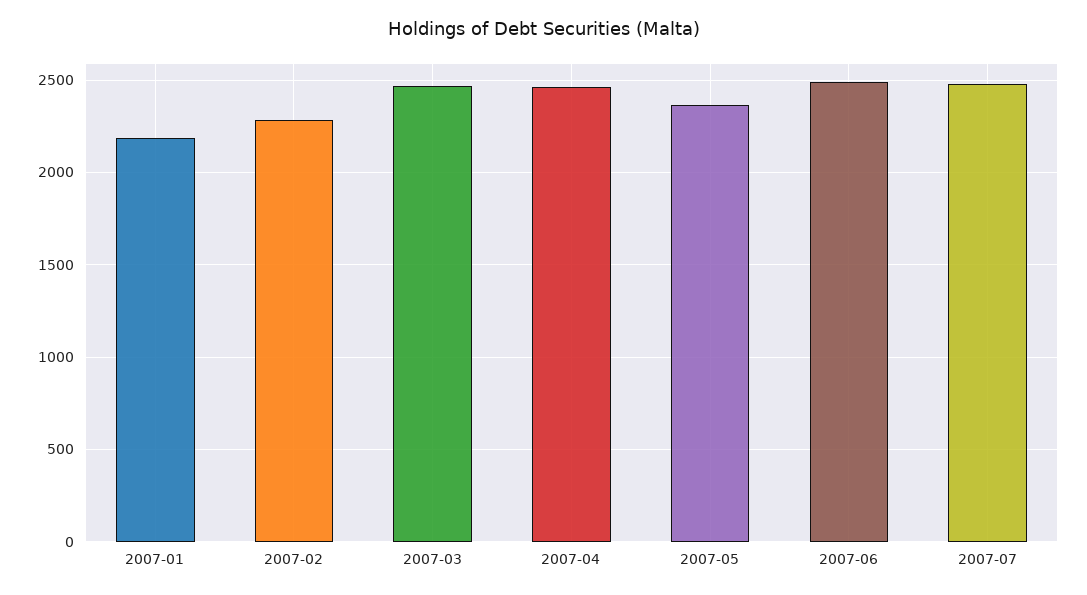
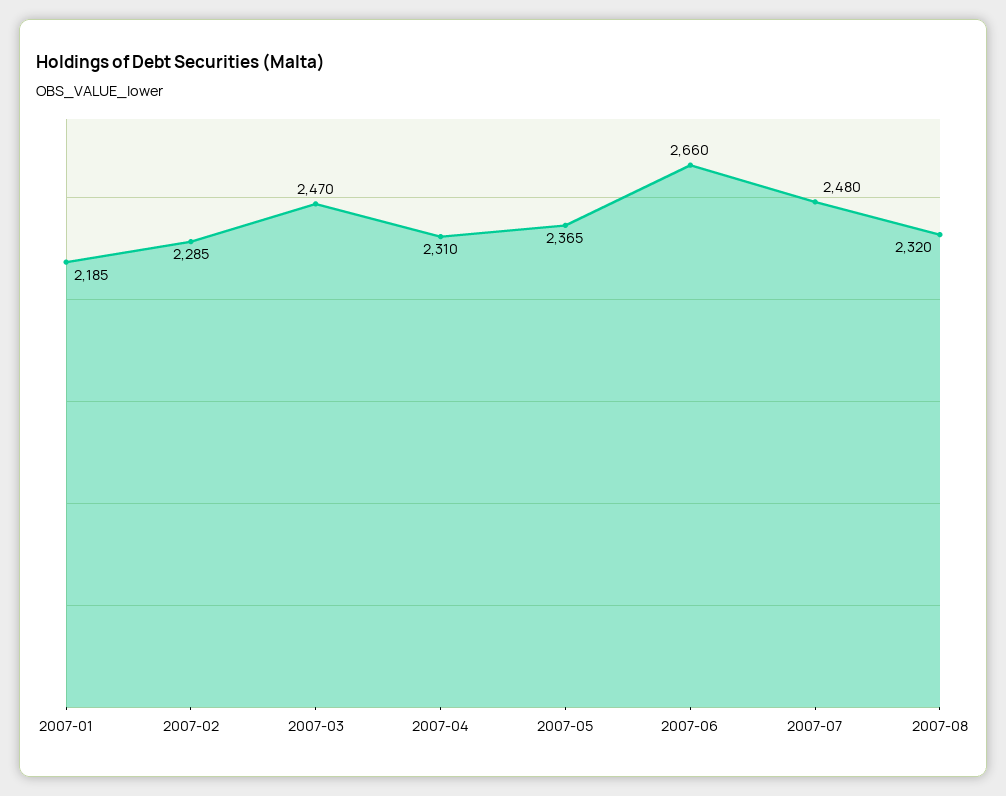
2007-04: 2450 -> 2310
2007-06: 2500 -> 2660
2007-08: none -> 2320

